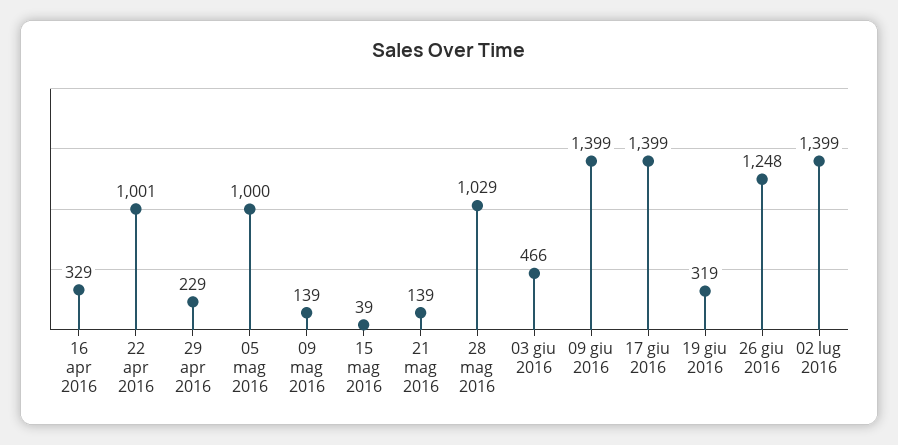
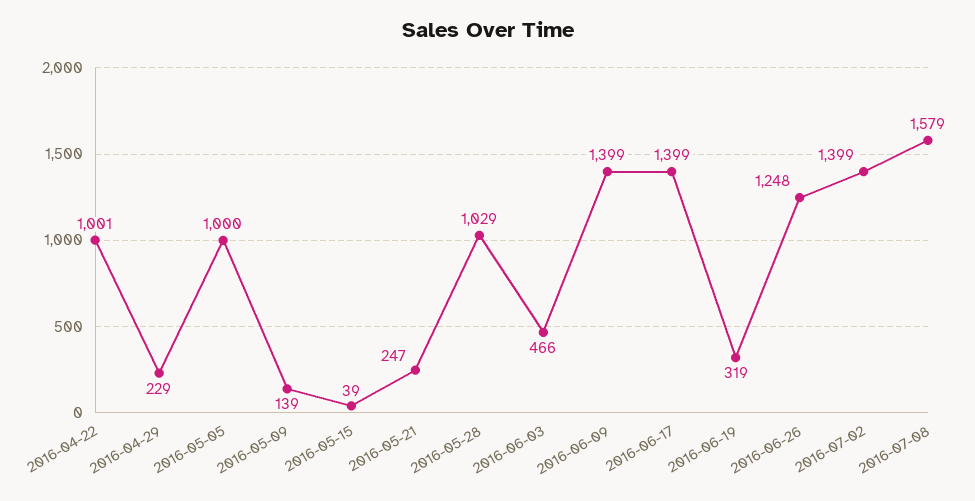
16 apr 2016: 329 -> none
21 mag 2016: 139 -> 247
2016-07-08: none -> 1579

